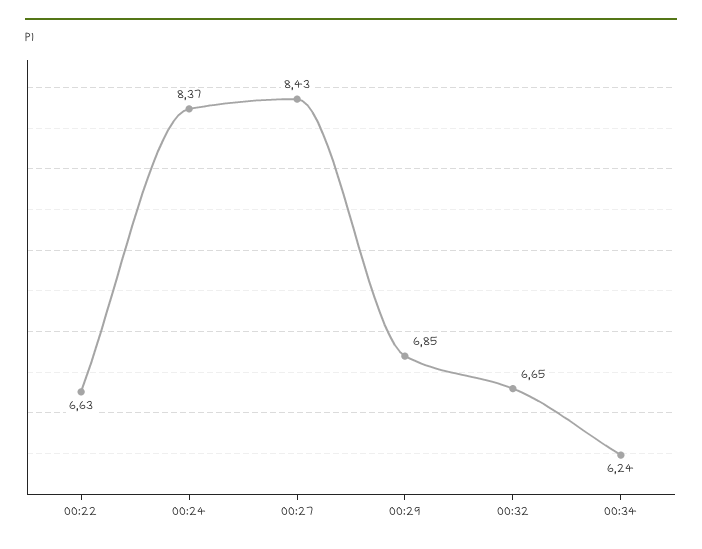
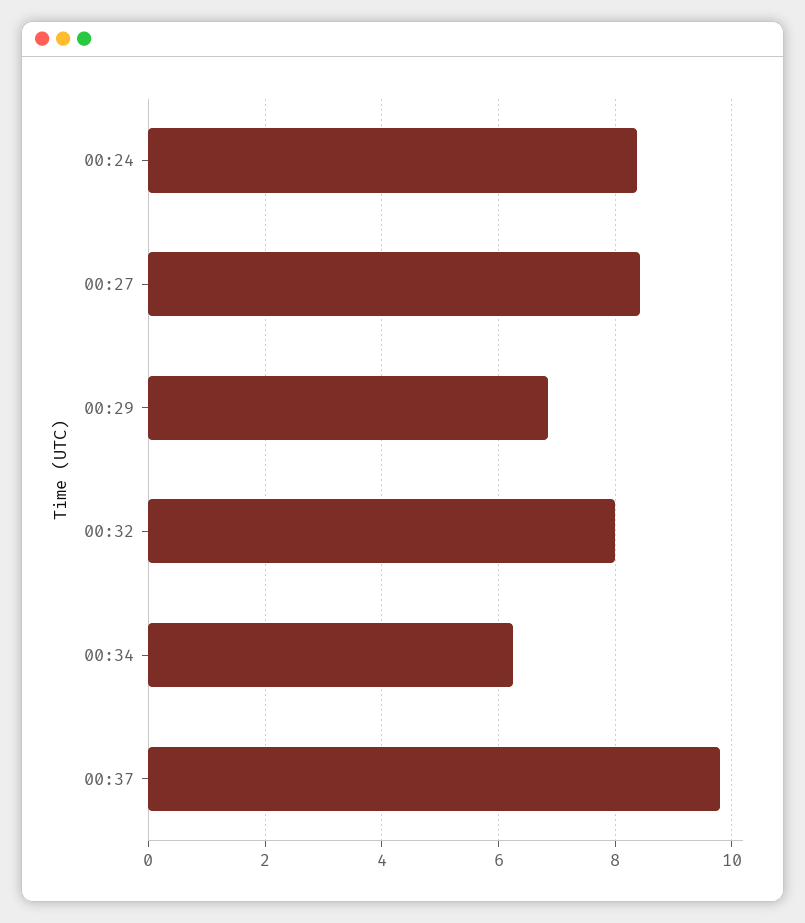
00:22: 6.63 -> none
00:32: 6.65 -> 8
00:37: none -> 9.8

